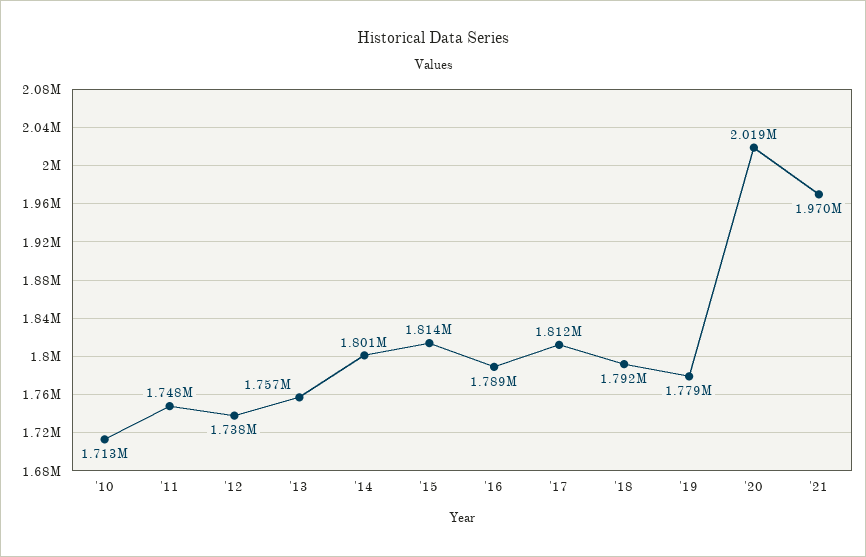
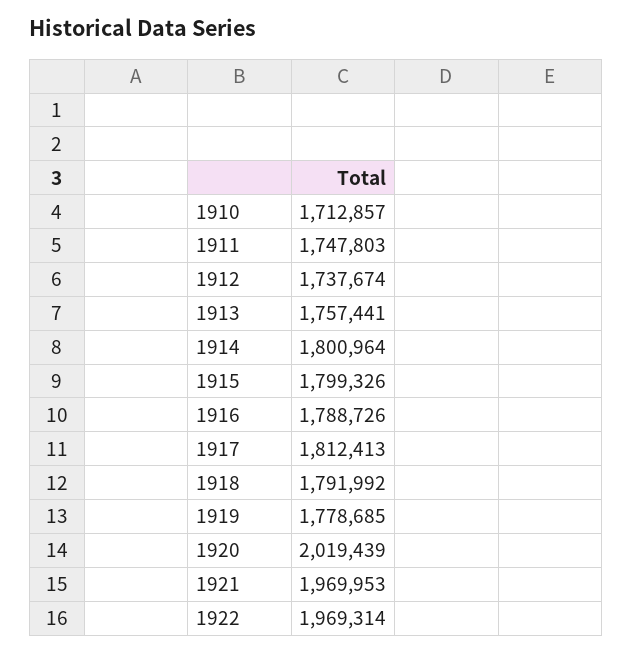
'15: 1814000 -> 1799326
1922: none -> 1969314

